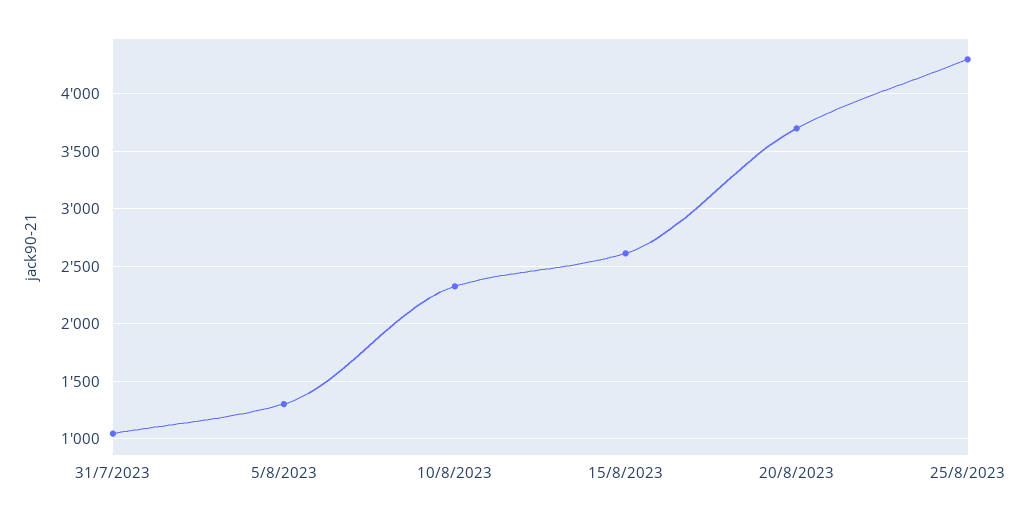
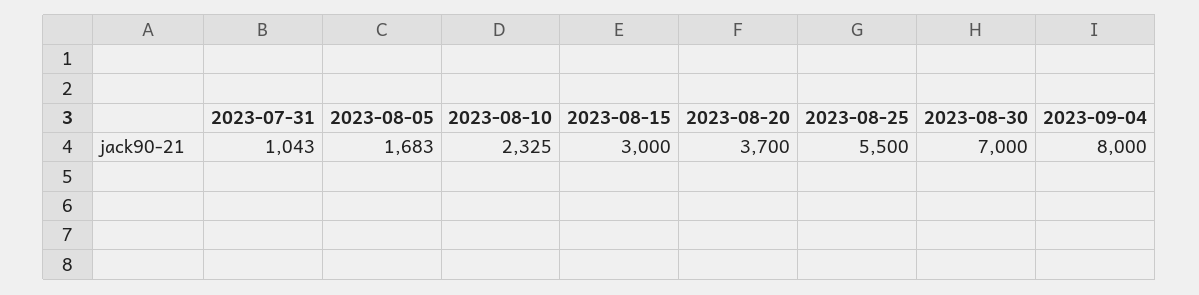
5/8/2023: 1300 -> 1683
15/8/2023: 2600 -> 3000
25/8/2023: 4300 -> 5500
2023-08-30: none -> 7000
2023-09-04: none -> 8000

